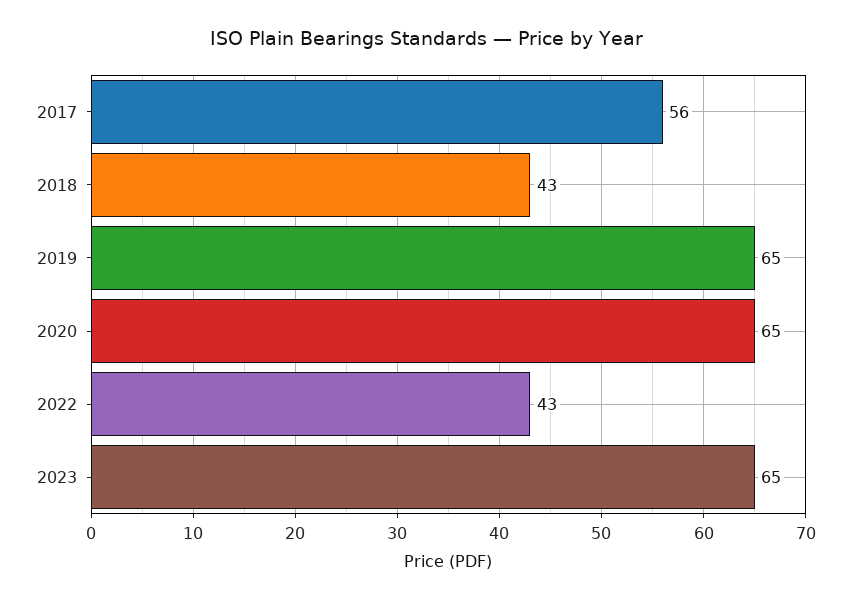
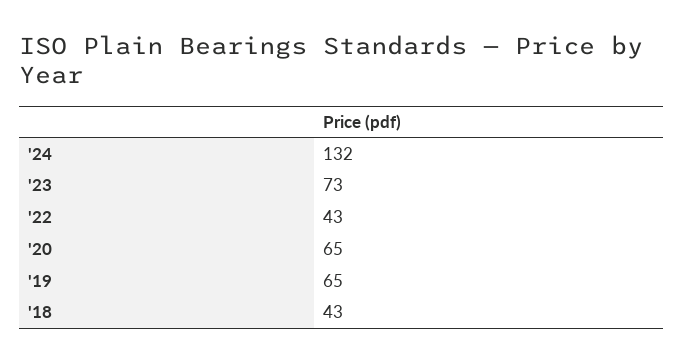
2017: 56 -> none
2023: 65 -> 73
'24: none -> 132

